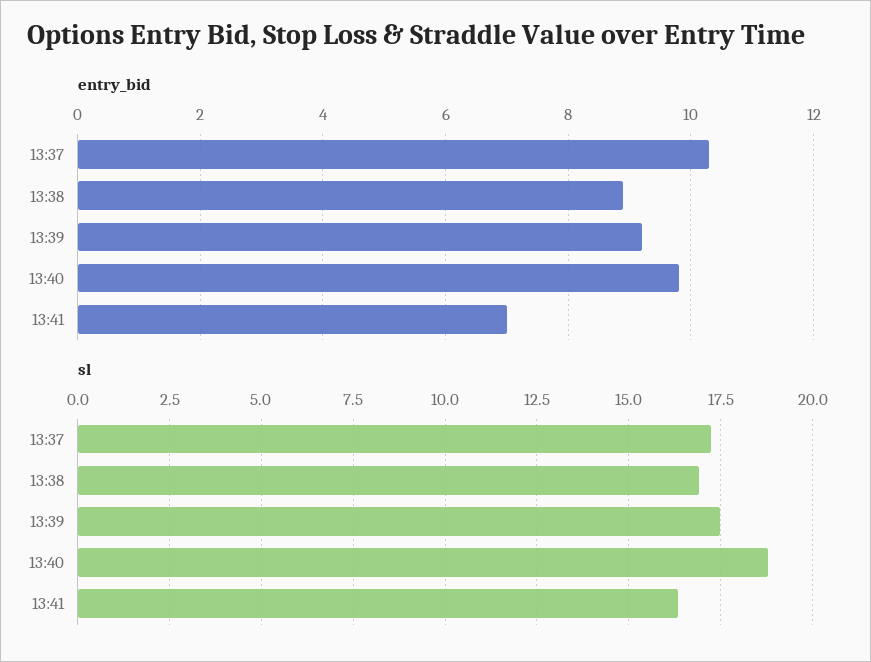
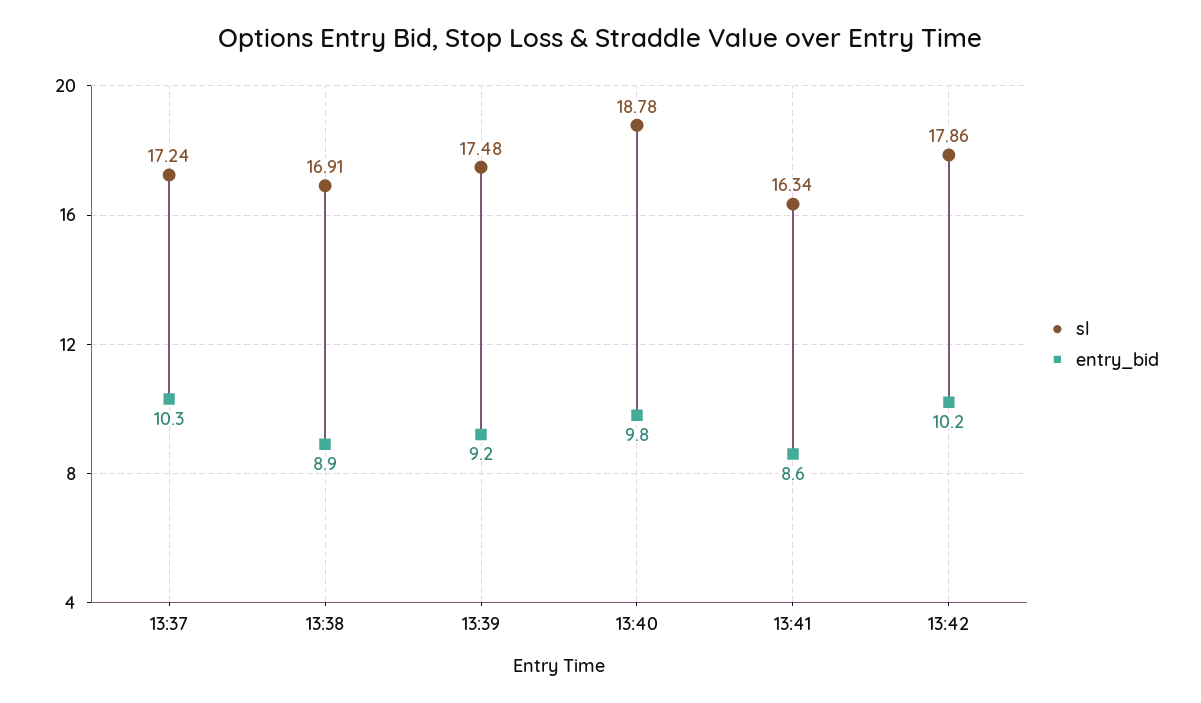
entry_bid, 13:41: 7 -> 8.6
sl, 13:42: none -> 17.86
entry_bid, 13:42: none -> 10.2

